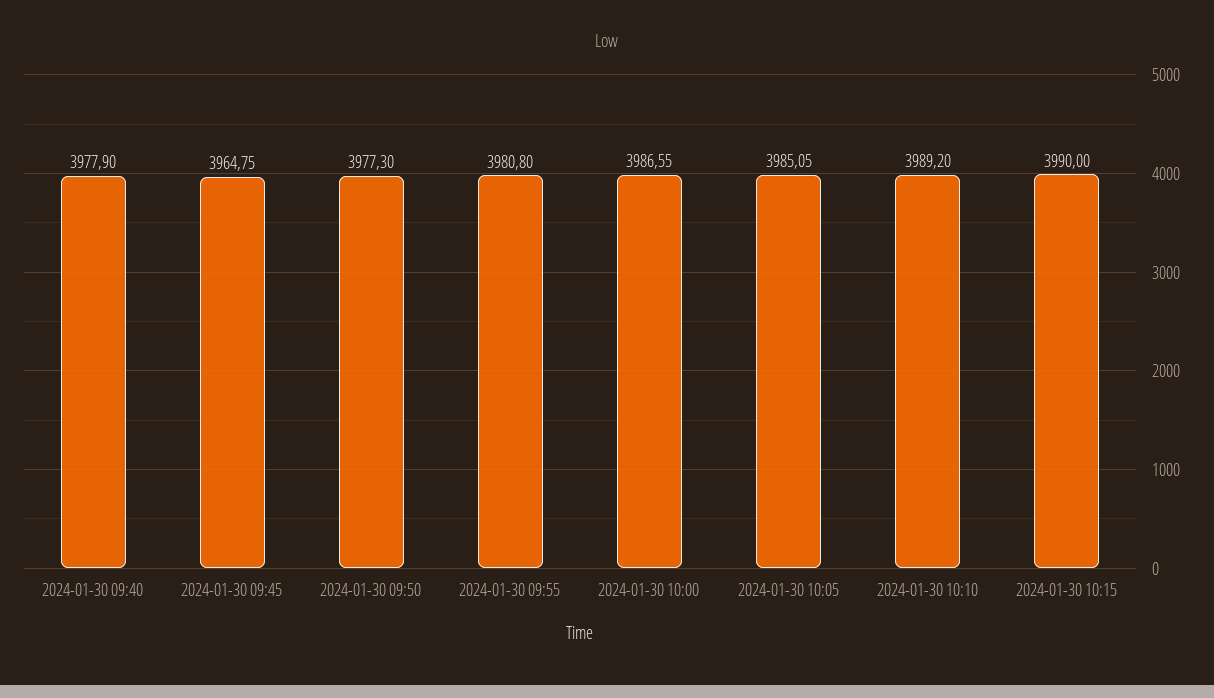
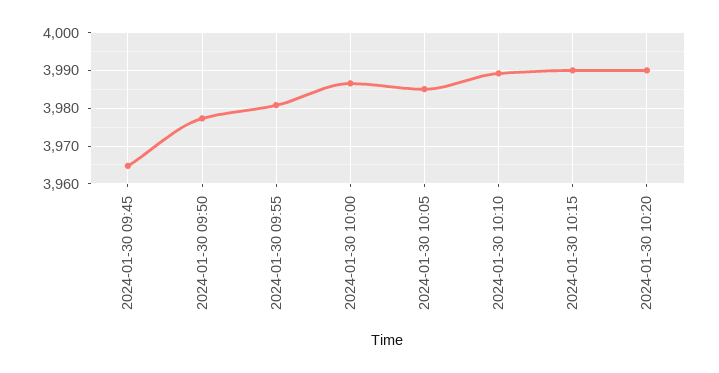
2024-01-30 09:40: 3977.9 -> none
2024-01-30 10:20: none -> 3990

